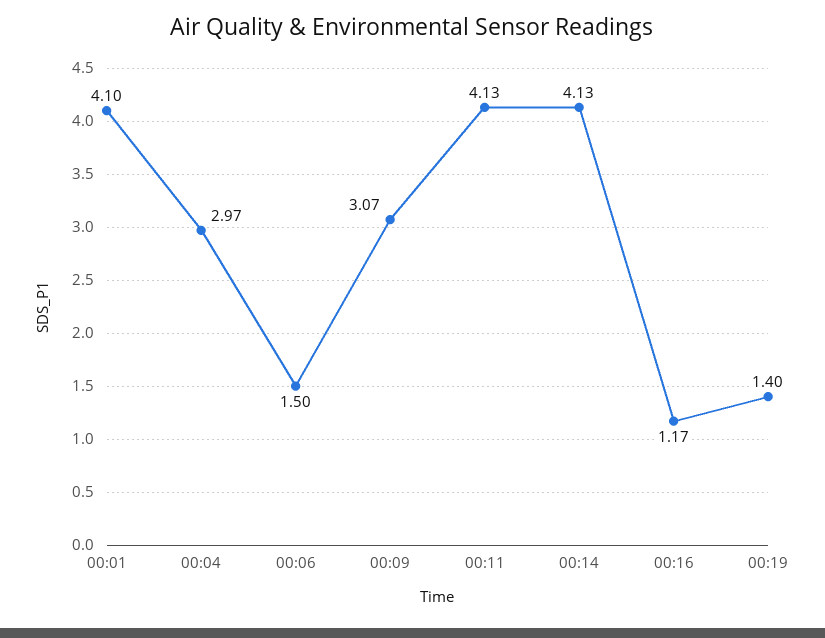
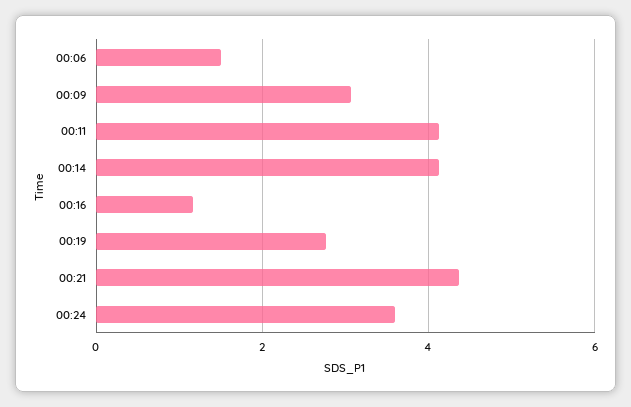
00:01: 4.1 -> none
00:04: 2.97 -> none
00:19: 1.4 -> 2.8
00:21: none -> 4.4
00:24: none -> 3.6

